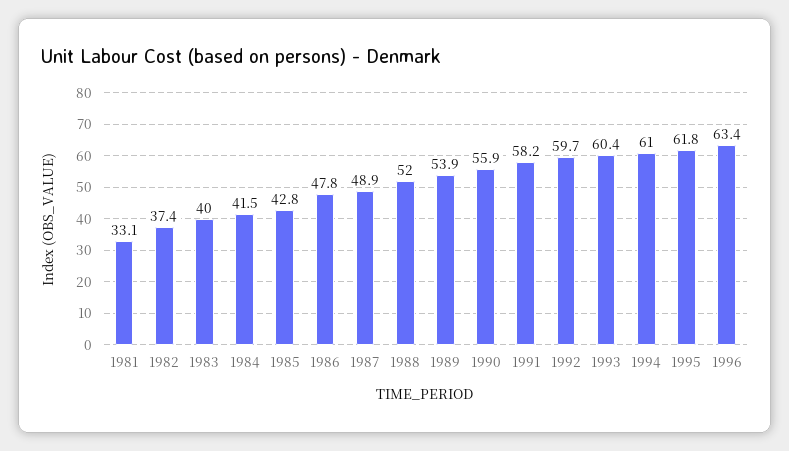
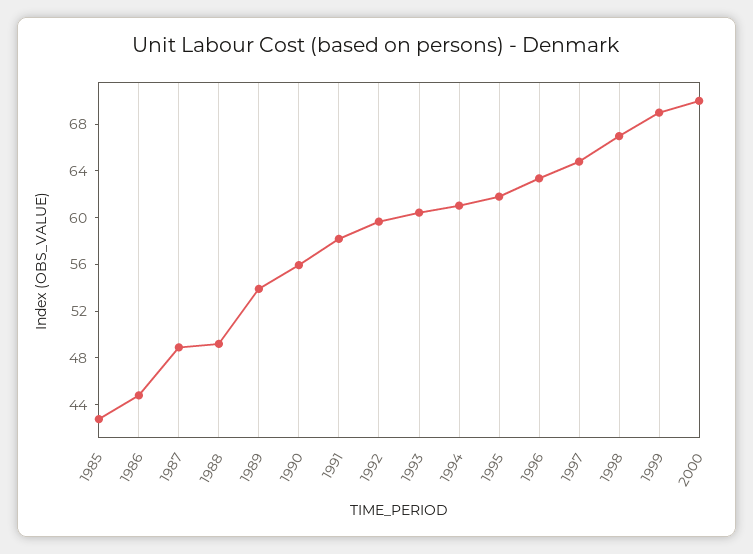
1981: 33.1 -> none
1982: 37.4 -> none
1983: 40 -> none
1984: 41.5 -> none
1986: 47.8 -> 45
1988: 52 -> 49
1997: none -> 65
1998: none -> 67
1999: none -> 69
2000: none -> 70

